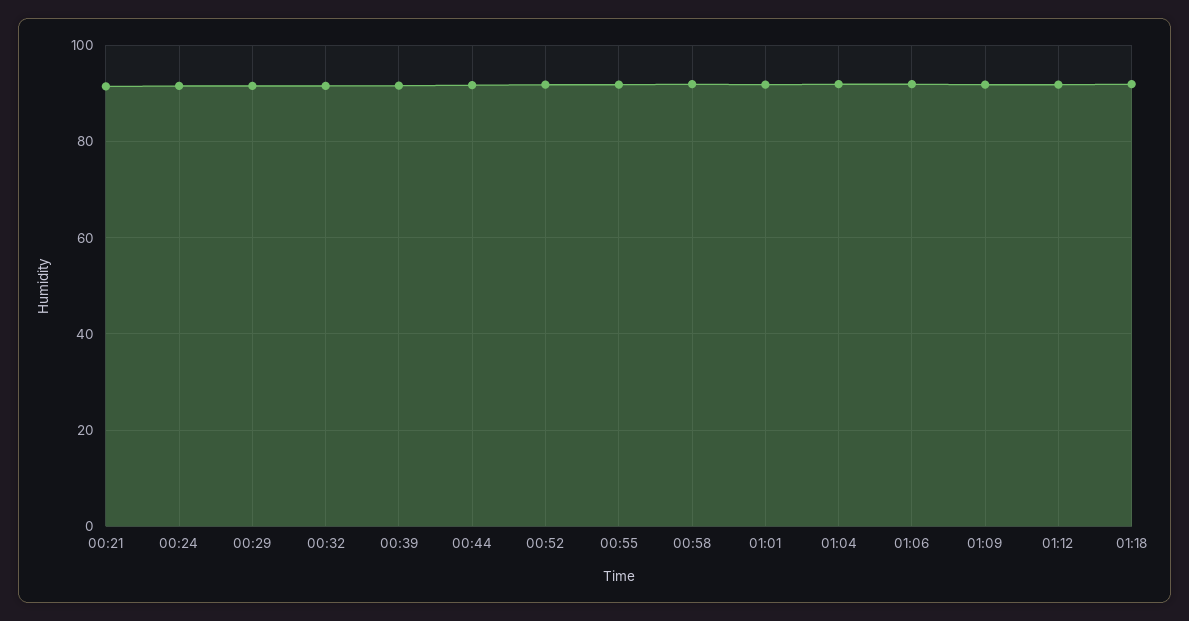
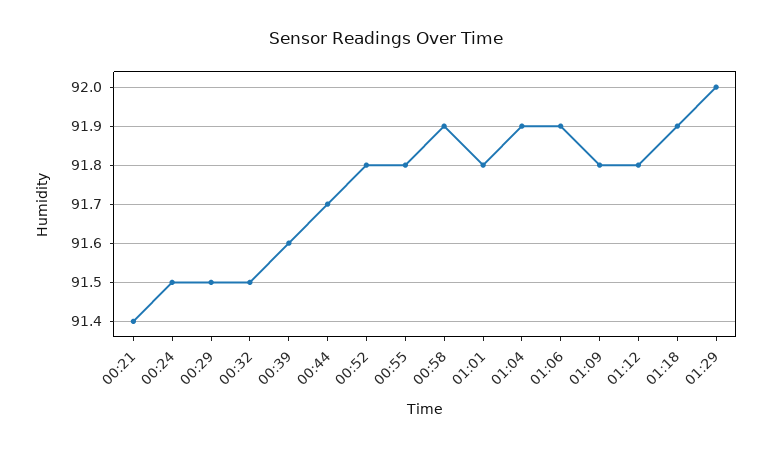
01:29: none -> 92

